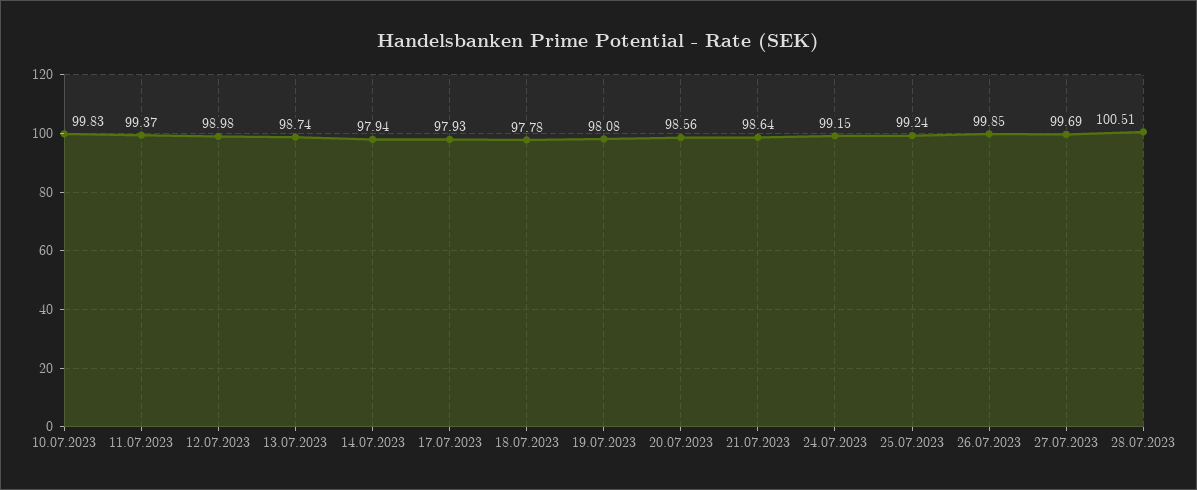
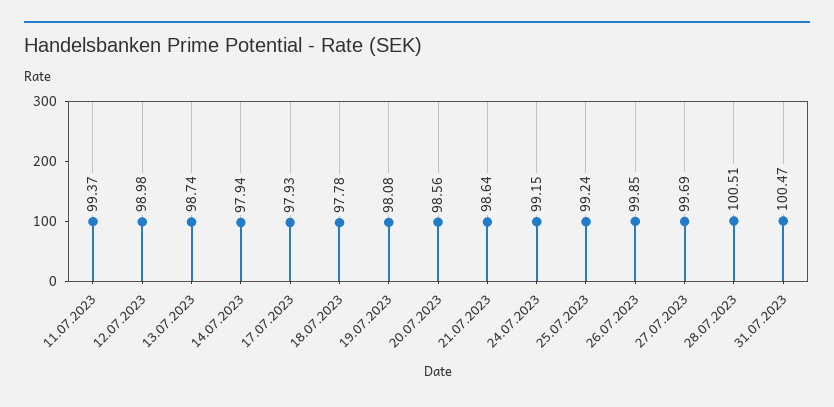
10.07.2023: 99.83 -> none
31.07.2023: none -> 100.47

